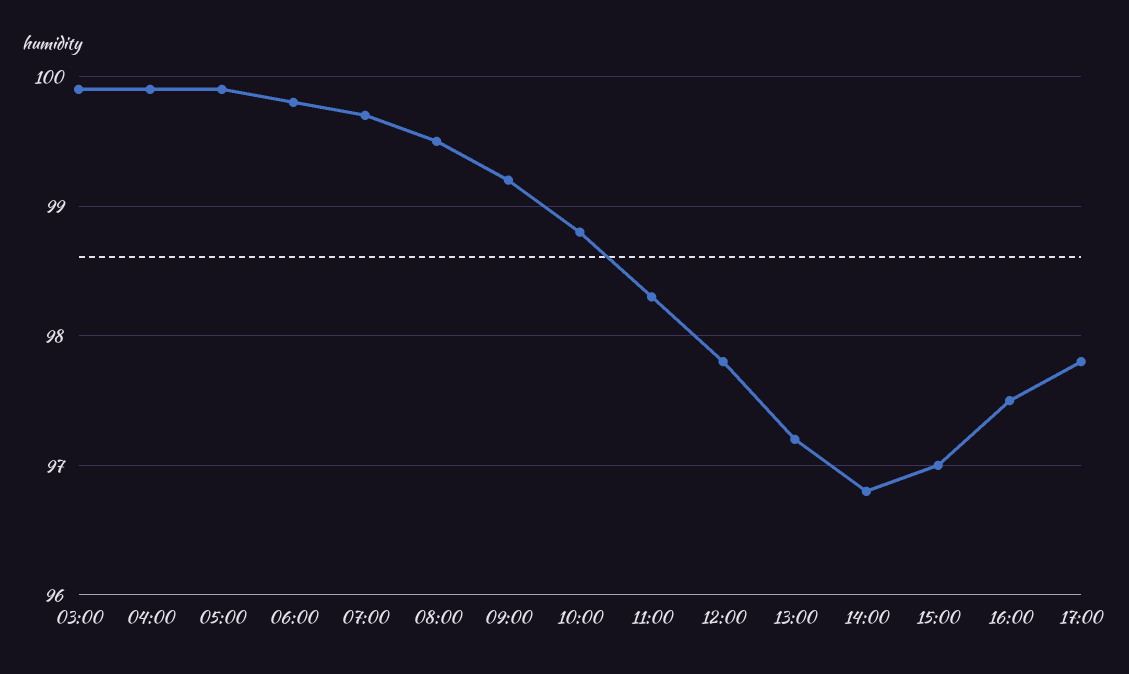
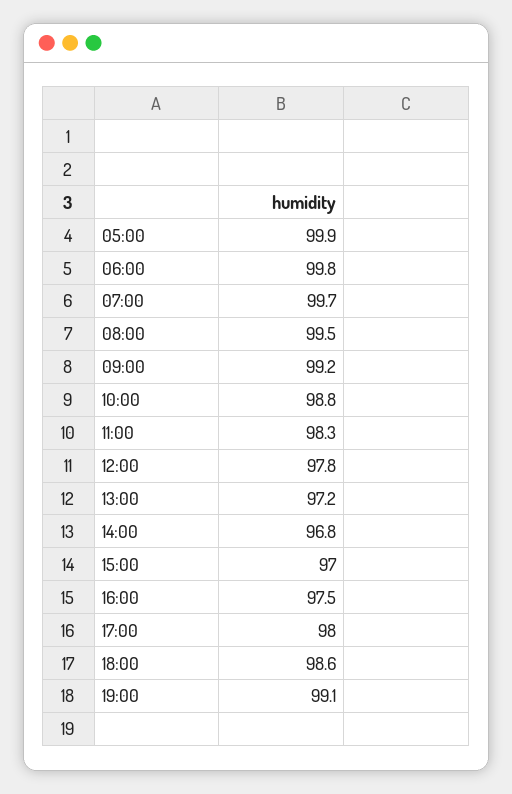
03:00: 99.9 -> none
04:00: 99.9 -> none
17:00: 97.8 -> 98
18:00: none -> 98.6
19:00: none -> 99.1

